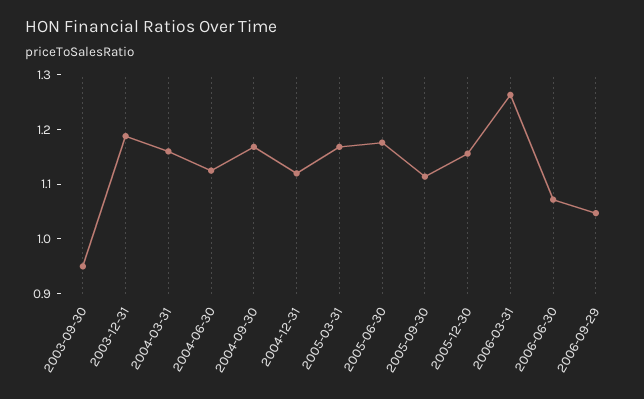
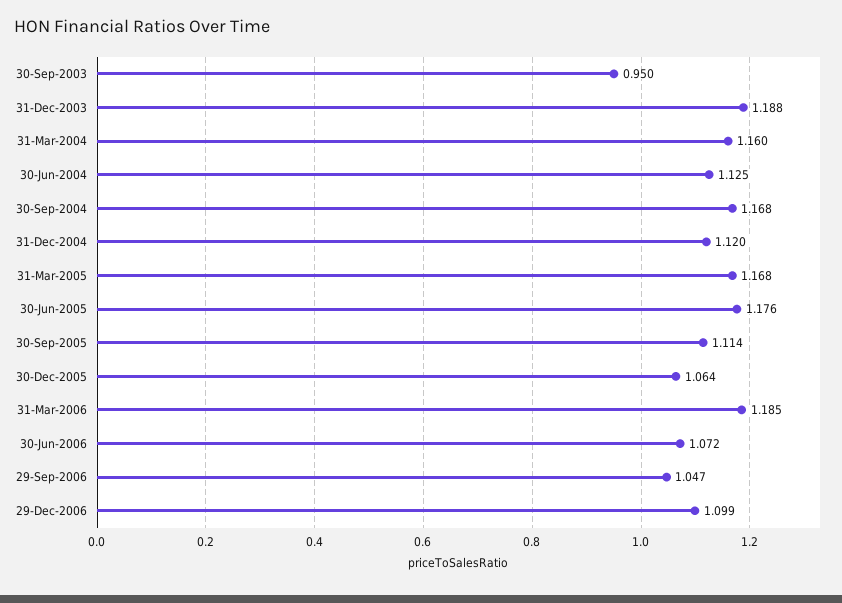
2005-12-30: 1.16 -> 1.064
2006-03-31: 1.26 -> 1.185
29-Dec-2006: none -> 1.099

